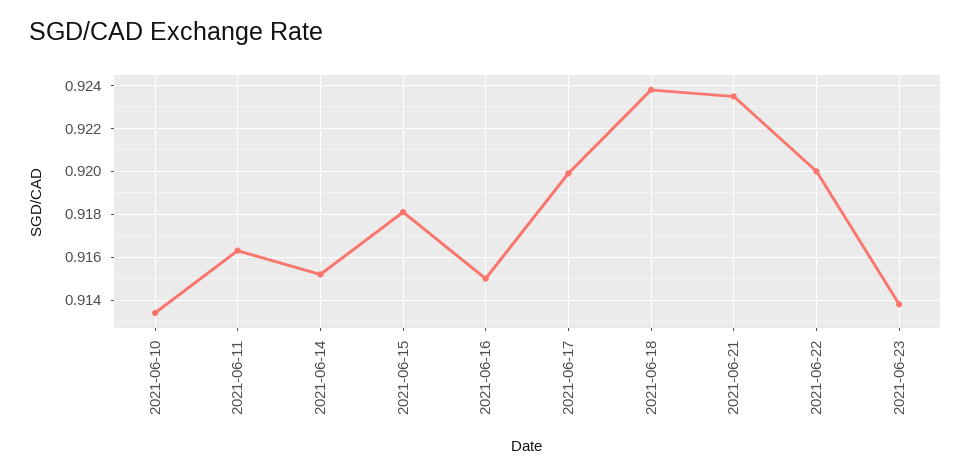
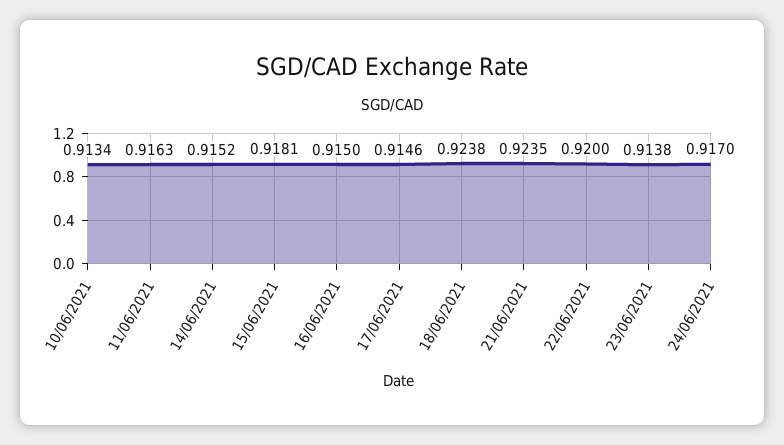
2021-06-17: 0.92 -> 0.9146
24/06/2021: none -> 0.917

